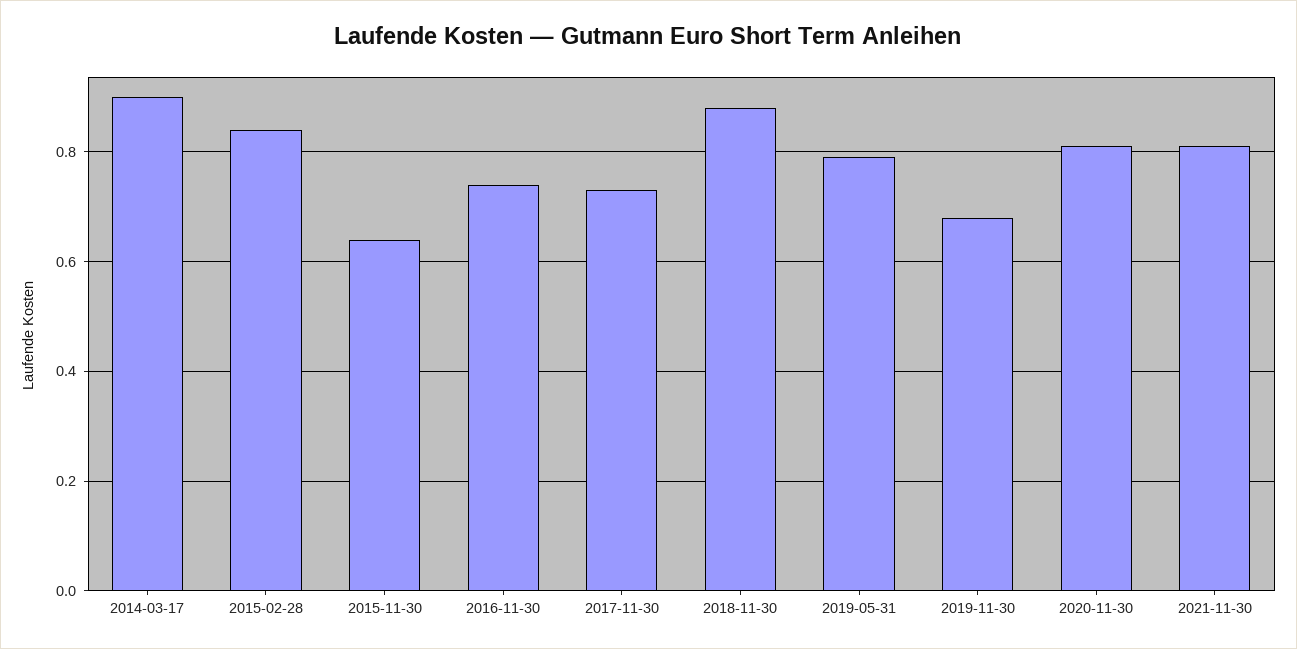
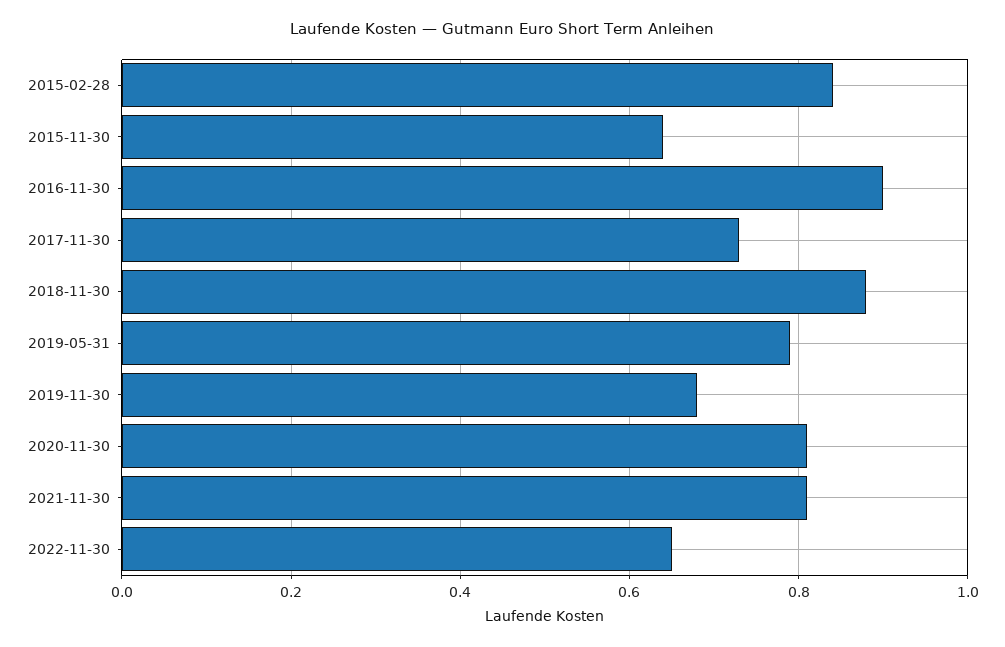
2014-03-17: 0.9 -> none
2016-11-30: 0.75 -> 0.9
2022-11-30: none -> 0.65

